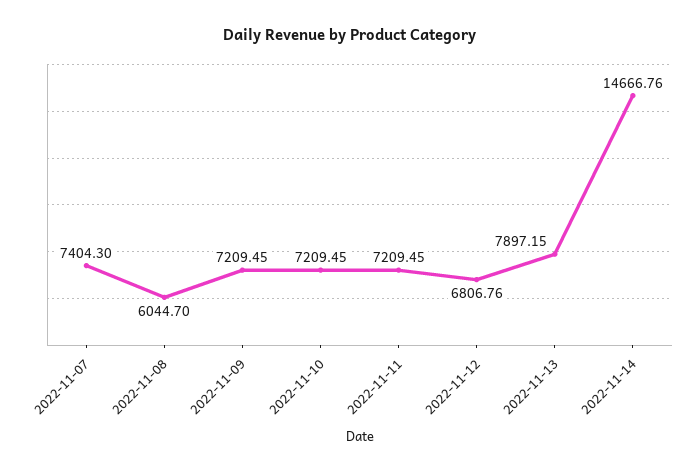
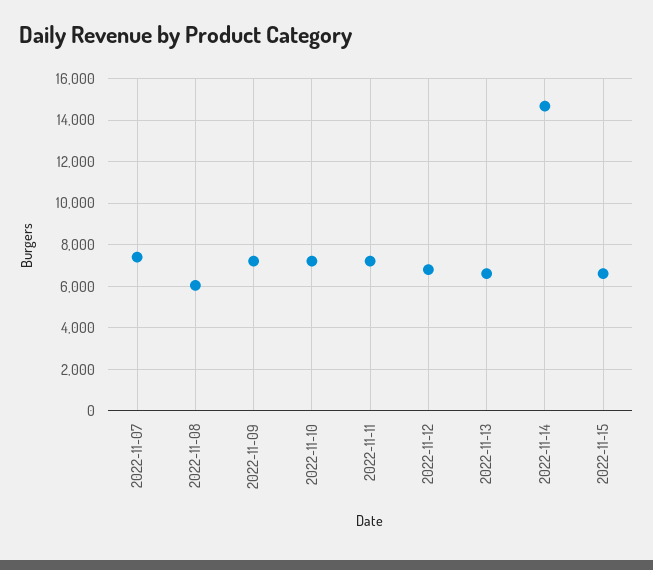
2022-11-13: 7897.15 -> 6500
2022-11-15: none -> 6500

